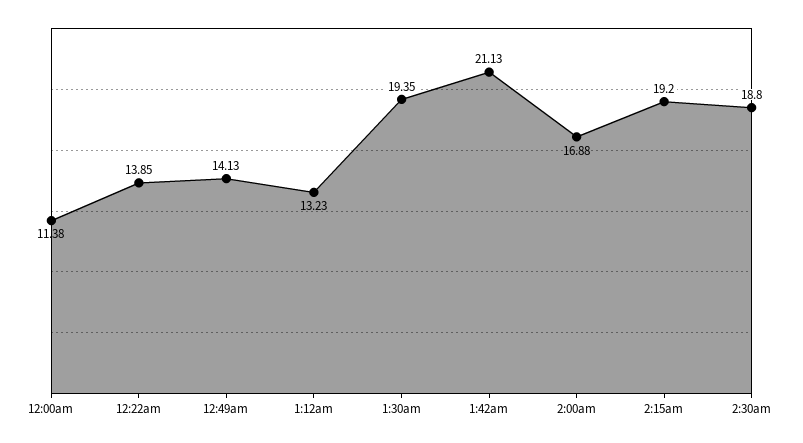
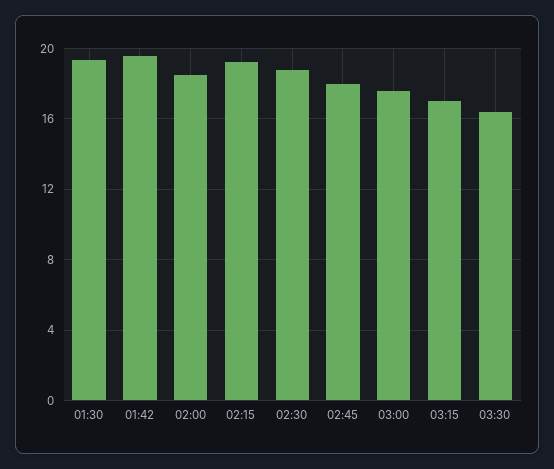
12:00am: 11.38 -> none
12:22am: 13.85 -> none
12:49am: 14.13 -> none
1:12am: 13.23 -> none
1:42am: 21.13 -> 19.5
2:00am: 16.88 -> 18.5
02:45: none -> 18
03:00: none -> 17.5
03:15: none -> 17
03:30: none -> 16.5

